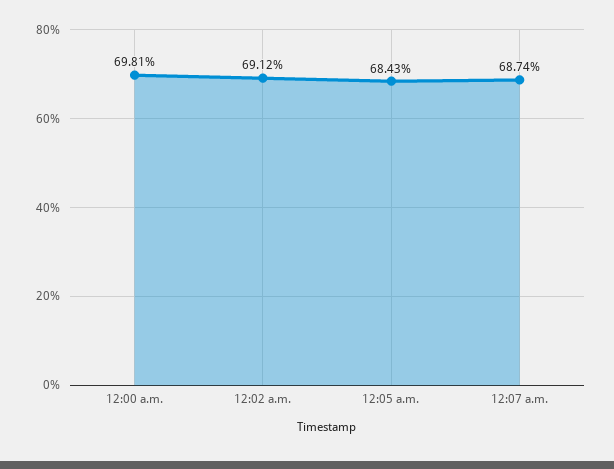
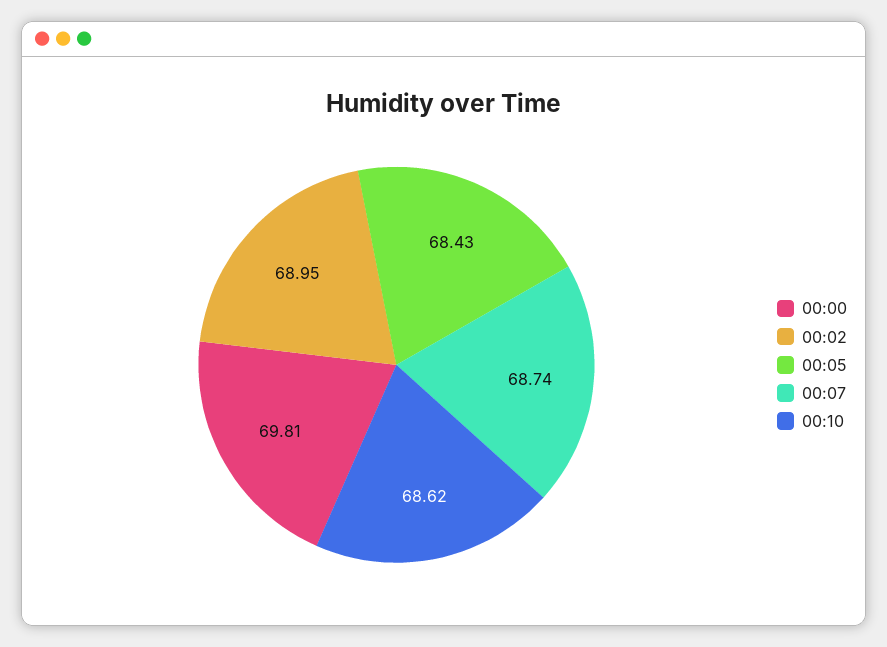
12:02 a.m.: 69.12 -> 68.95
00:10: none -> 68.62

